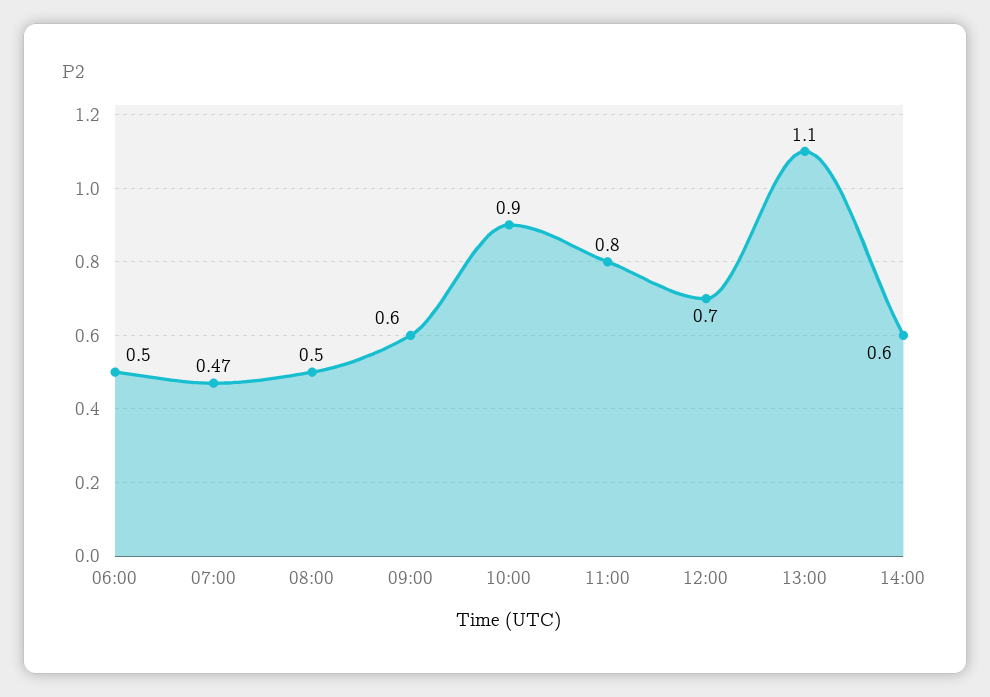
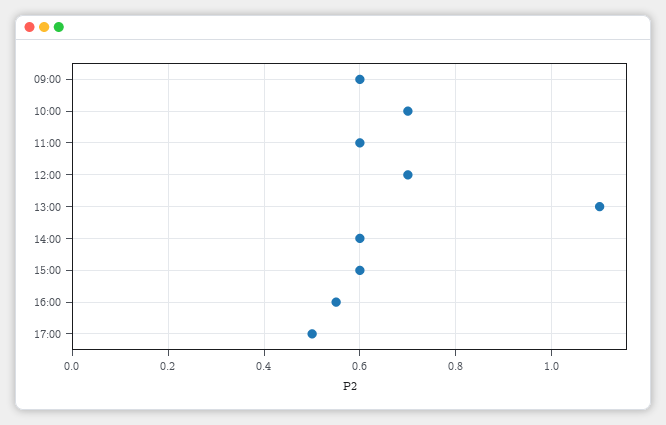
06:00: 0.5 -> none
07:00: 0.47 -> none
08:00: 0.5 -> none
10:00: 0.9 -> 0.7
11:00: 0.8 -> 0.6
15:00: none -> 0.6
16:00: none -> 0.55
17:00: none -> 0.5

